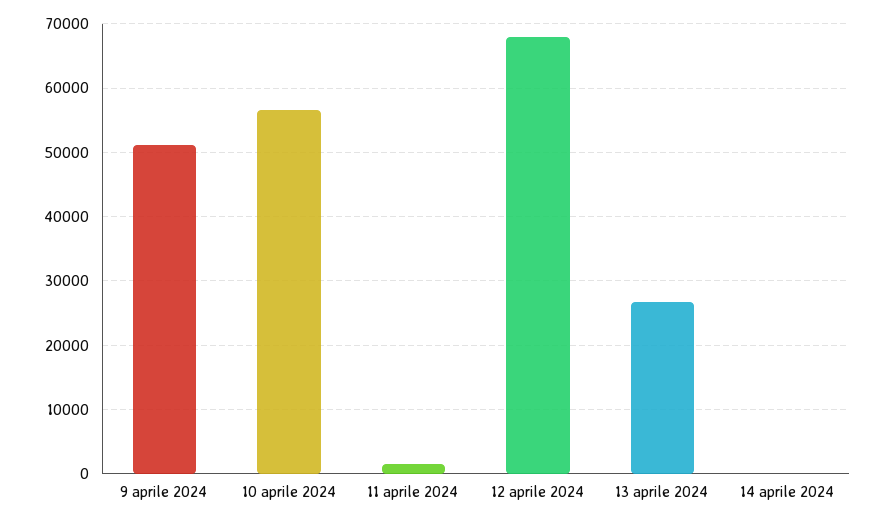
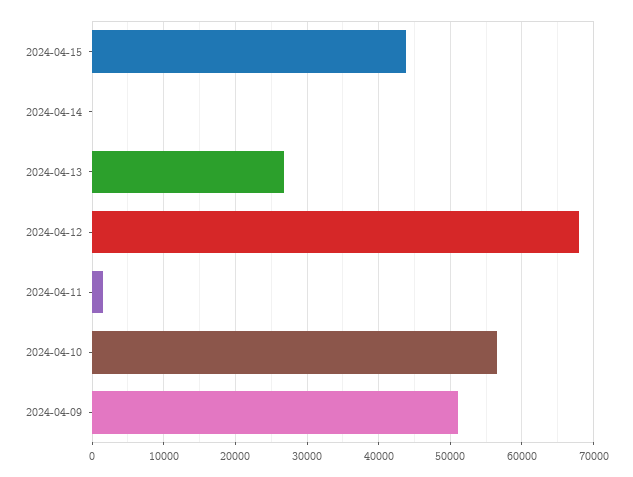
2024-04-15: none -> 44000

